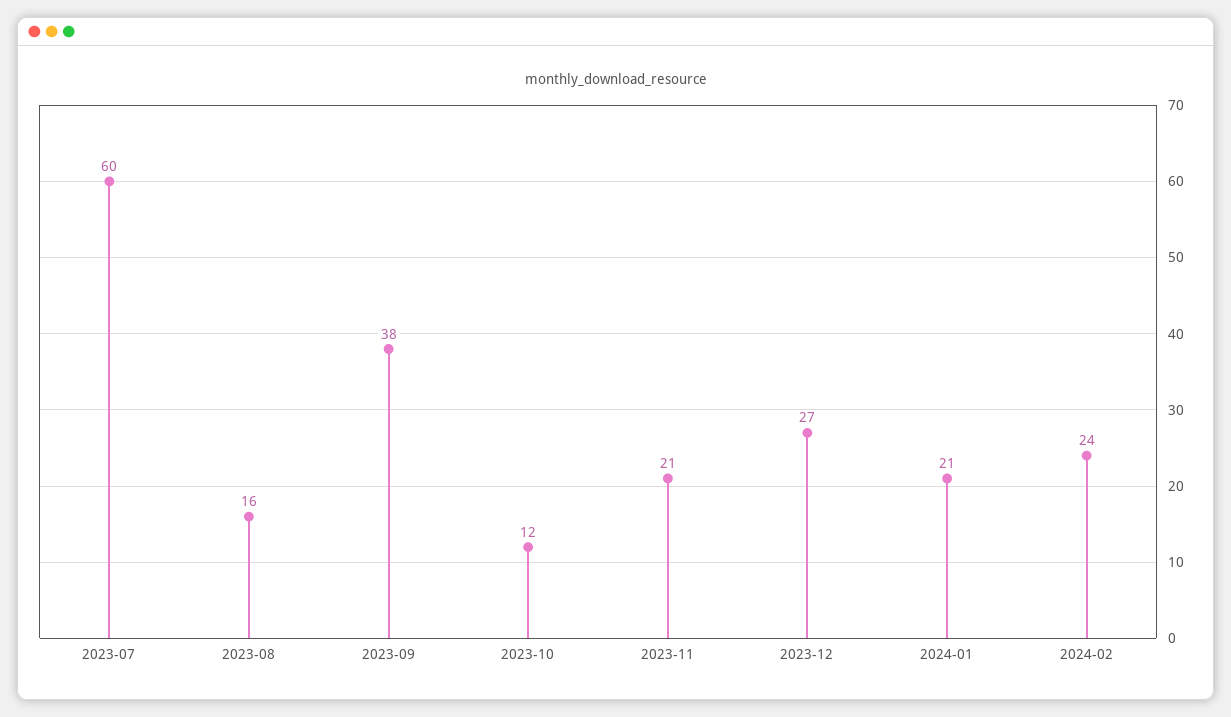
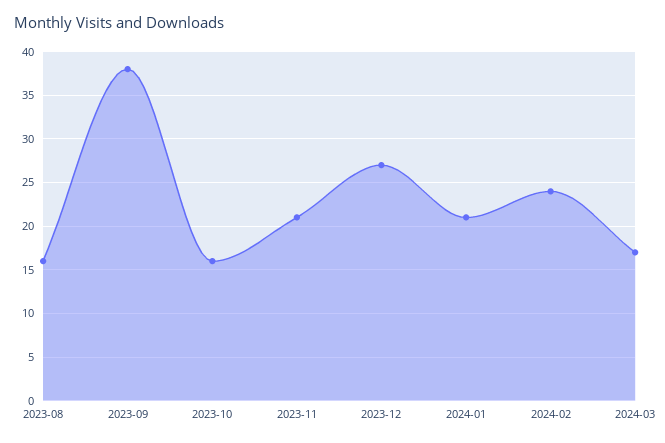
2023-07: 60 -> none
2023-10: 12 -> 16
2024-03: none -> 17

